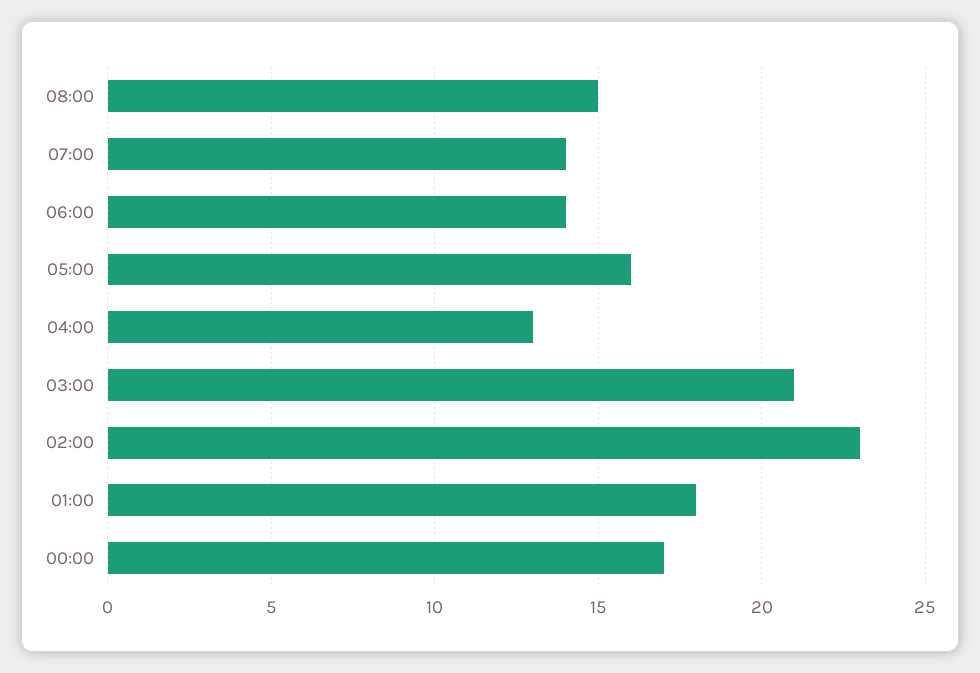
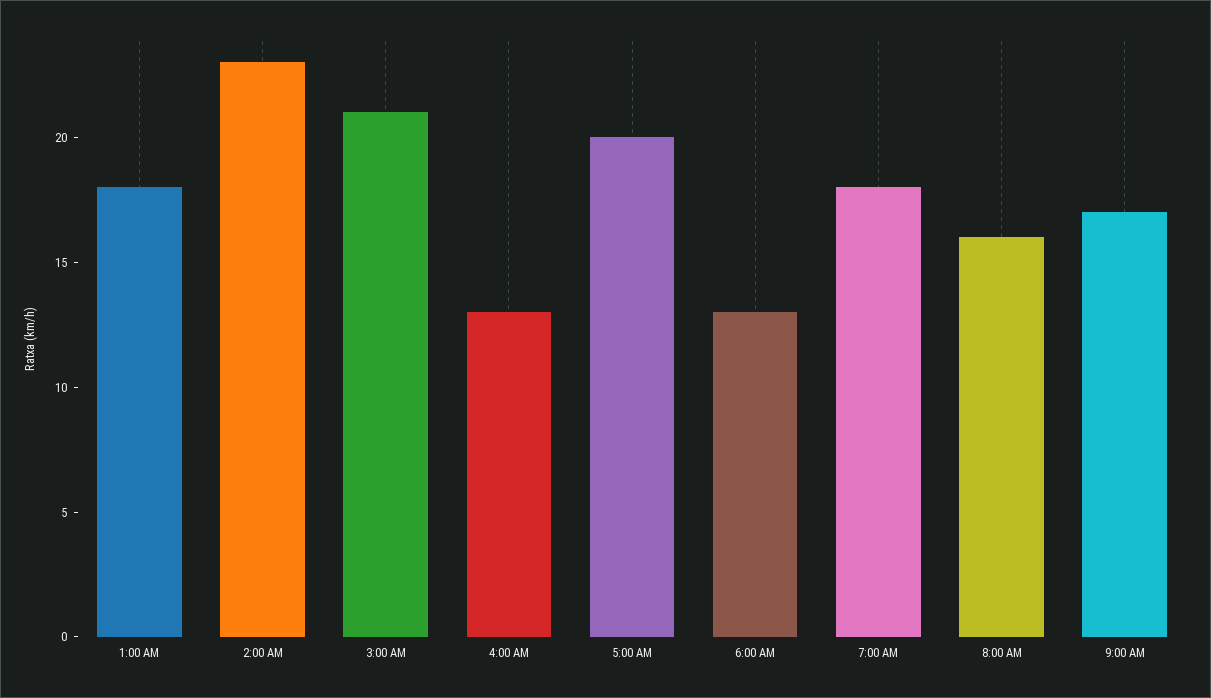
08:00: 15 -> 16
07:00: 14 -> 18
06:00: 14 -> 13
05:00: 16 -> 20
00:00: 17 -> none
9:00 AM: none -> 17

